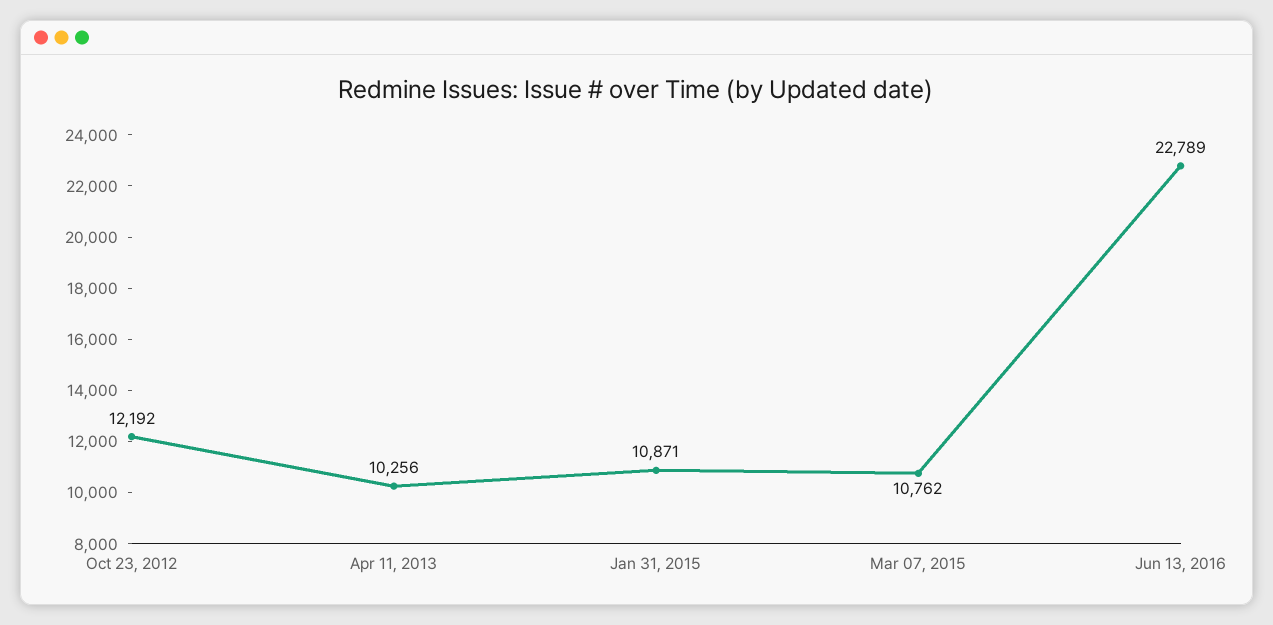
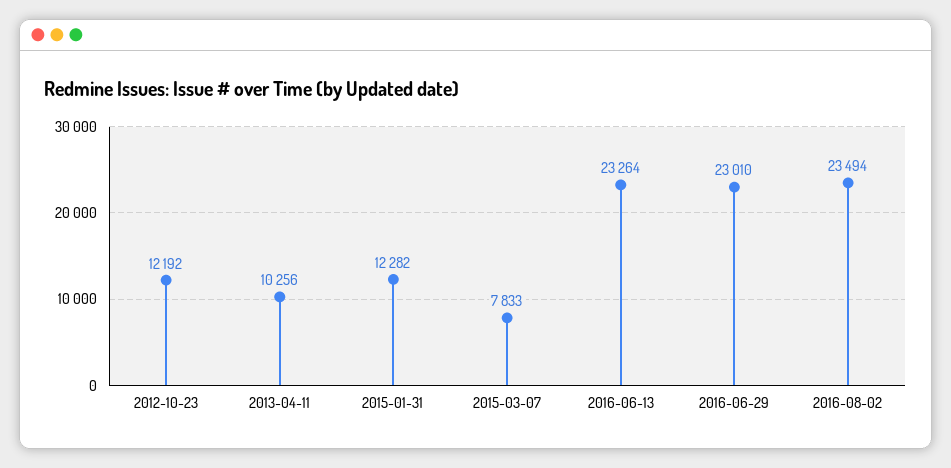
Jan 31, 2015: 10871 -> 12282
Mar 07, 2015: 10762 -> 7833
Jun 13, 2016: 22789 -> 23264
2016-06-29: none -> 23010
2016-08-02: none -> 23494

